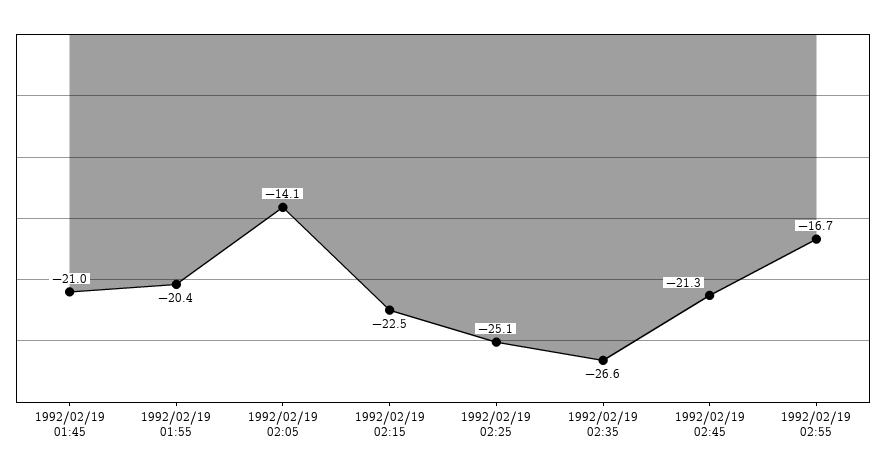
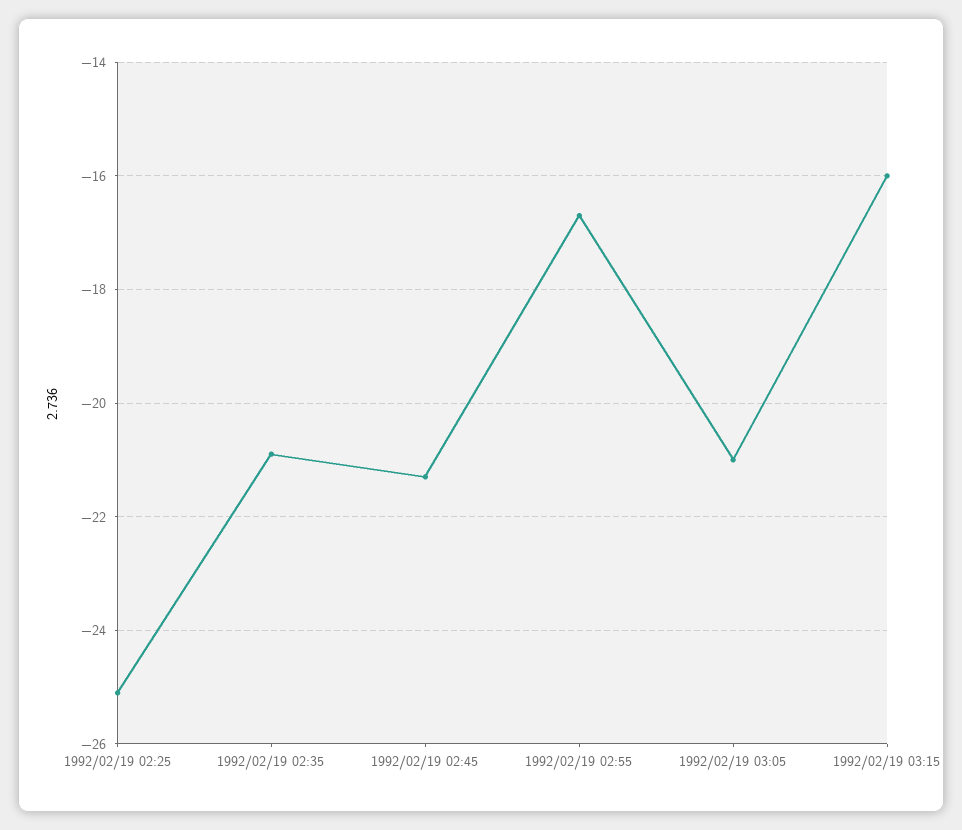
1992/02/19 01:45: -21 -> none
1992/02/19 01:55: -20.4 -> none
1992/02/19 02:05: -14.1 -> none
1992/02/19 02:15: -22.5 -> none
1992/02/19 02:35: -26.6 -> -21
1992/02/19 03:05: none -> -21
1992/02/19 03:15: none -> -16

